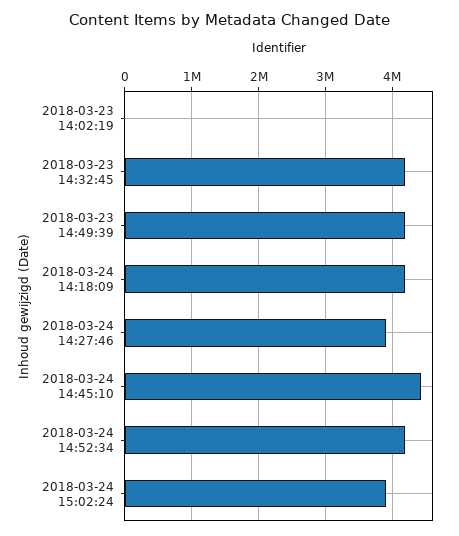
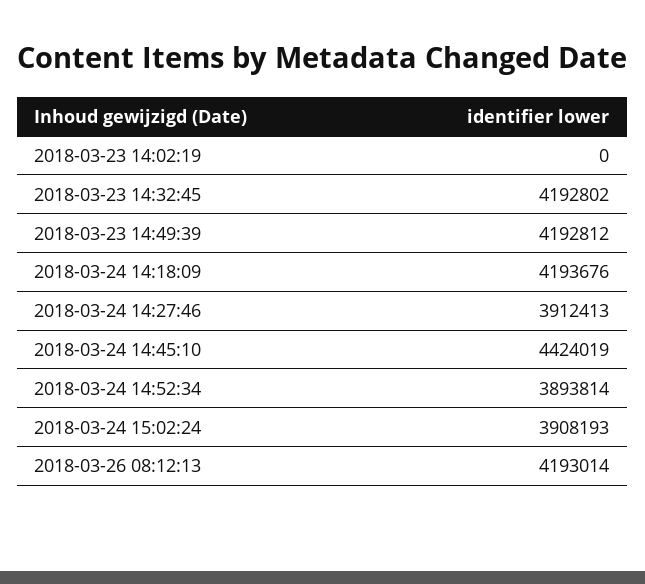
2018-03-24 14:52:34: 4200000 -> 3893814
2018-03-26 08:12:13: none -> 4193014

